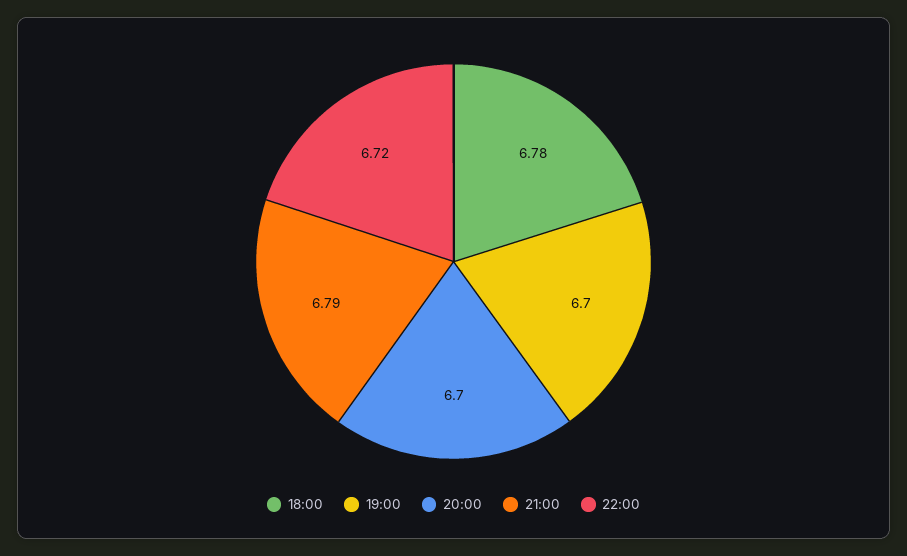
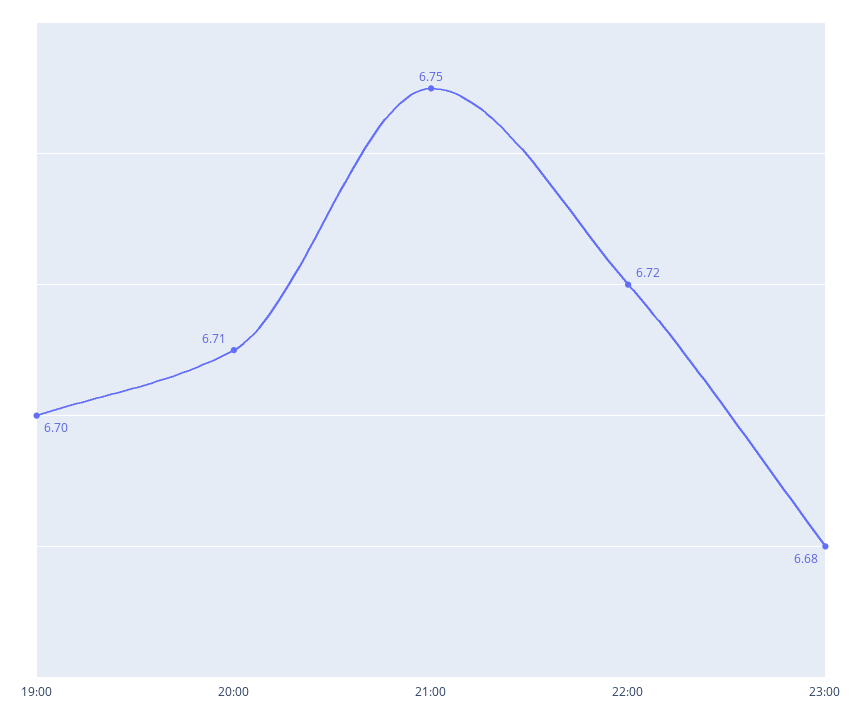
18:00: 6.78 -> none
20:00: 6.7 -> 6.71
21:00: 6.79 -> 6.75
23:00: none -> 6.68

